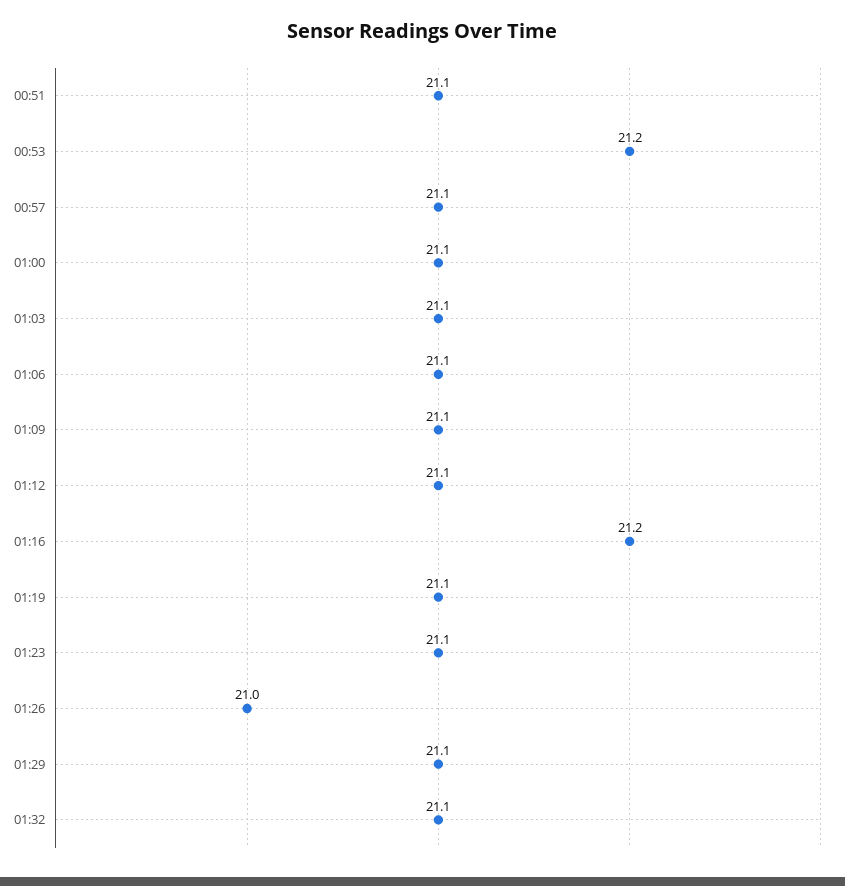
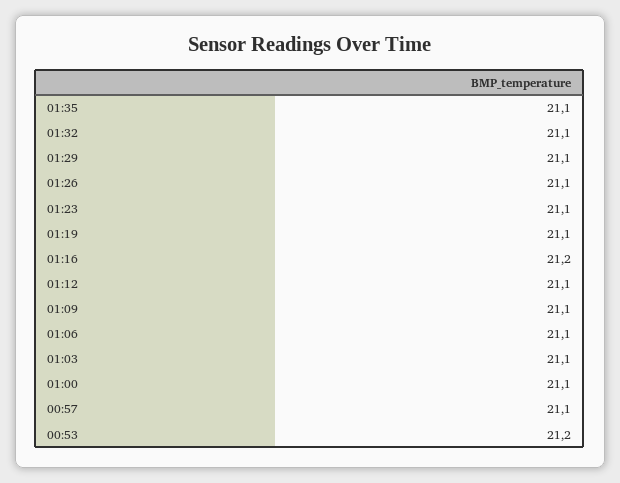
00:51: 21.1 -> none
01:26: 21 -> 21.1
01:35: none -> 21.1

